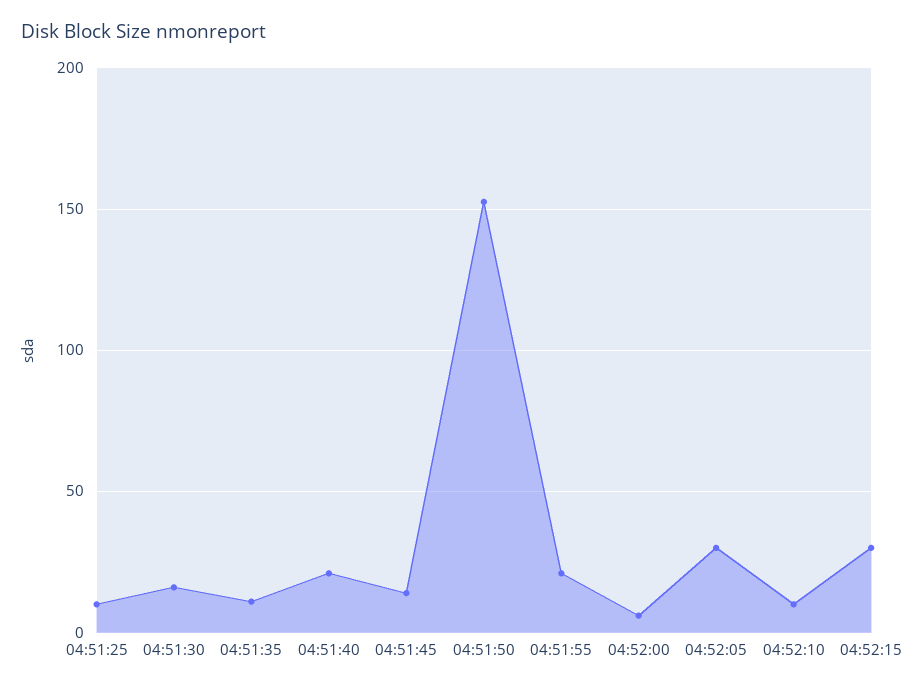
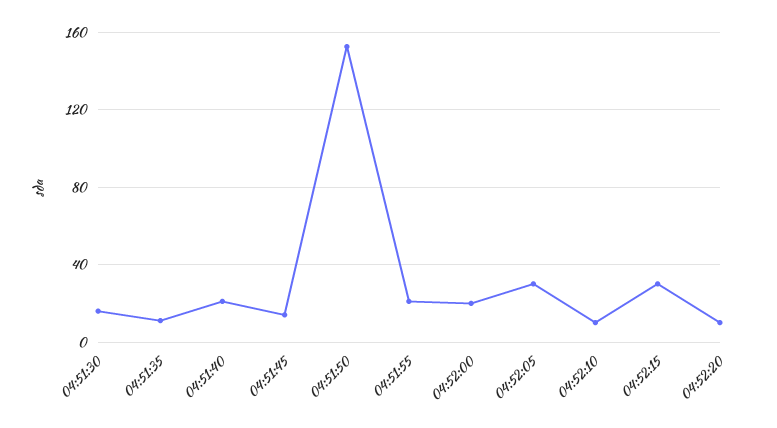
04:51:25: 10 -> none
04:52:00: 5 -> 20
04:52:20: none -> 10

